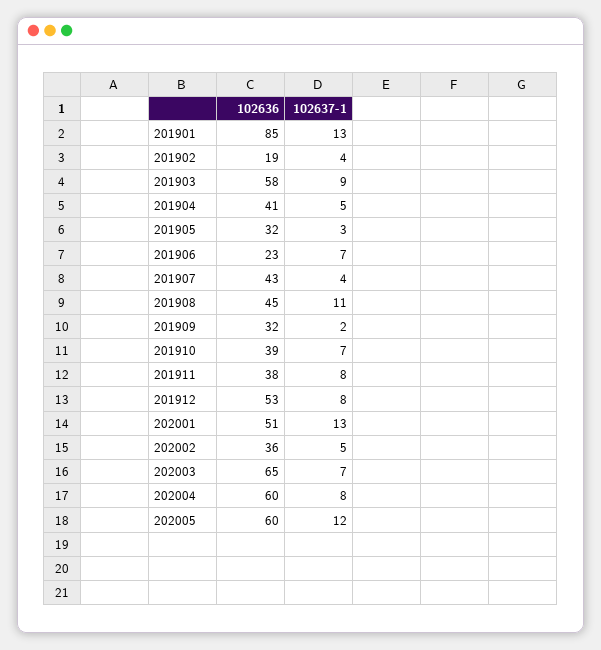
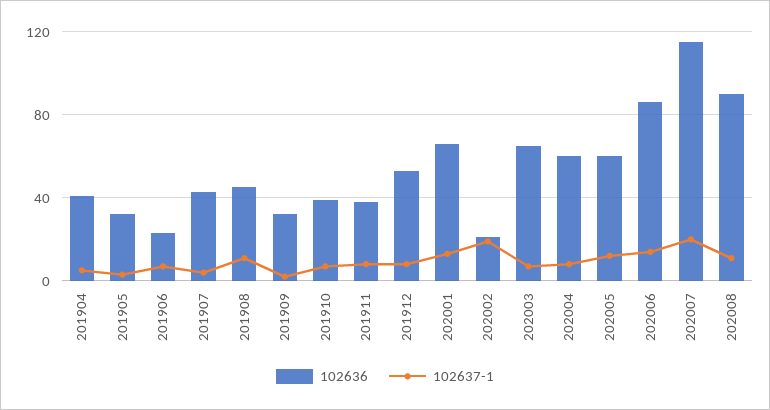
102636, 201901: 85 -> none
102637-1, 201901: 13 -> none
102636, 201902: 19 -> none
102637-1, 201902: 4 -> none
102636, 201903: 58 -> none
102637-1, 201903: 9 -> none
102636, 202001: 51 -> 65
102636, 202002: 36 -> 20
102637-1, 202002: 5 -> 20
102636, 202006: none -> 85
102637-1, 202006: none -> 15
102636, 202007: none -> 115
102637-1, 202007: none -> 20
102636, 202008: none -> 90
102637-1, 202008: none -> 10

